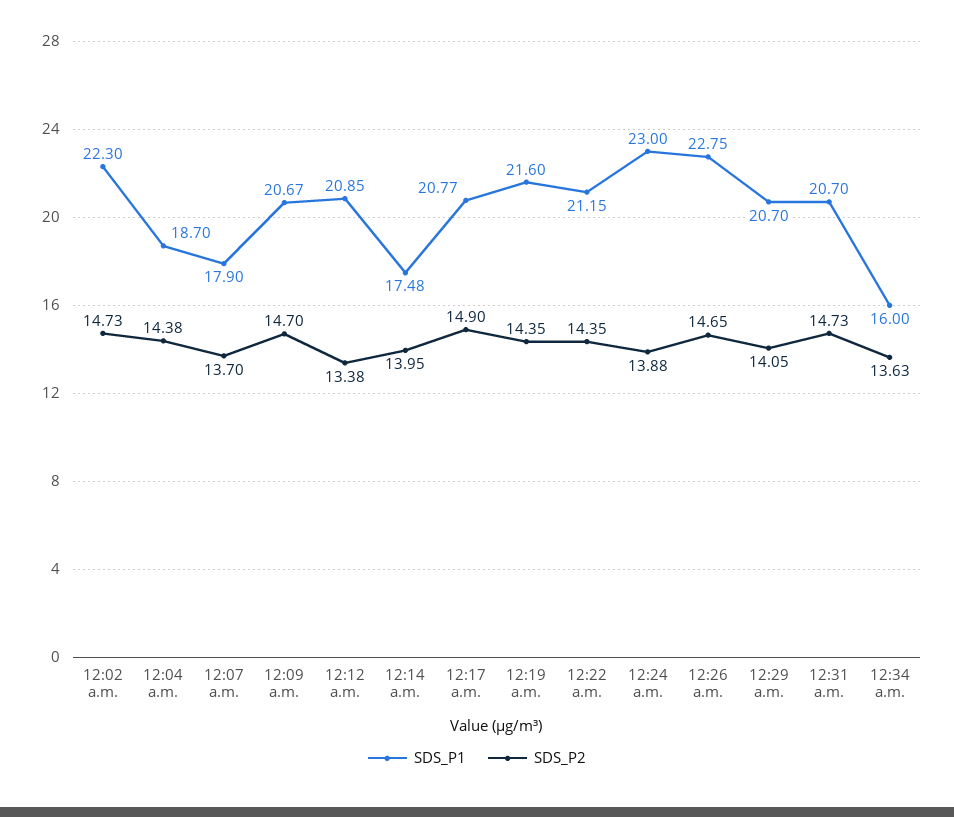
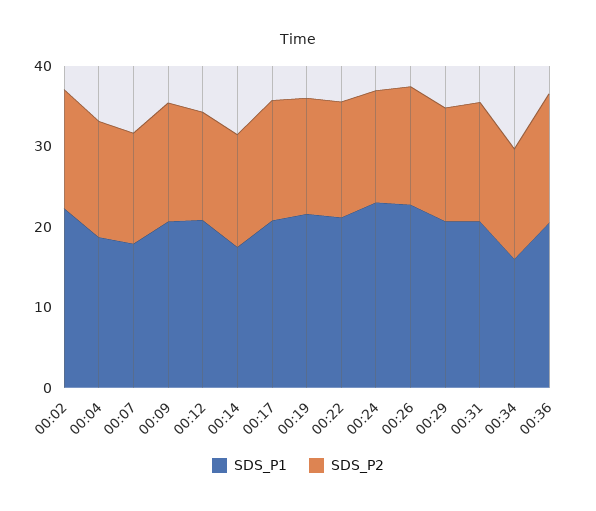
SDS_P1, 00:36: none -> 20
SDS_P2, 00:36: none -> 16

